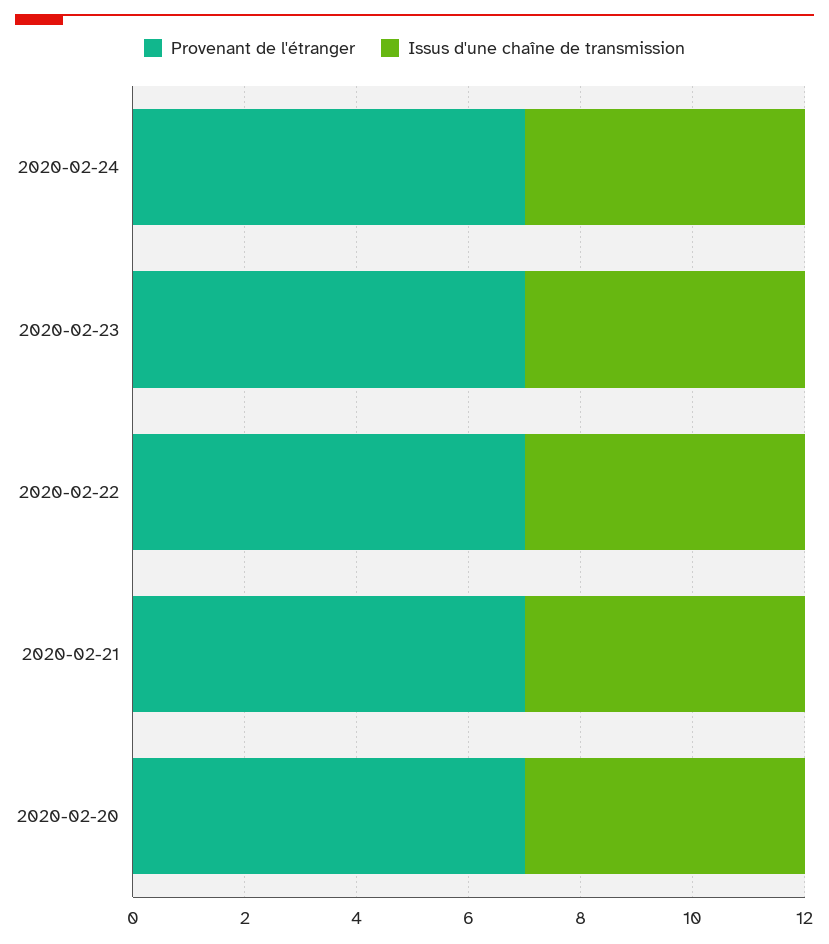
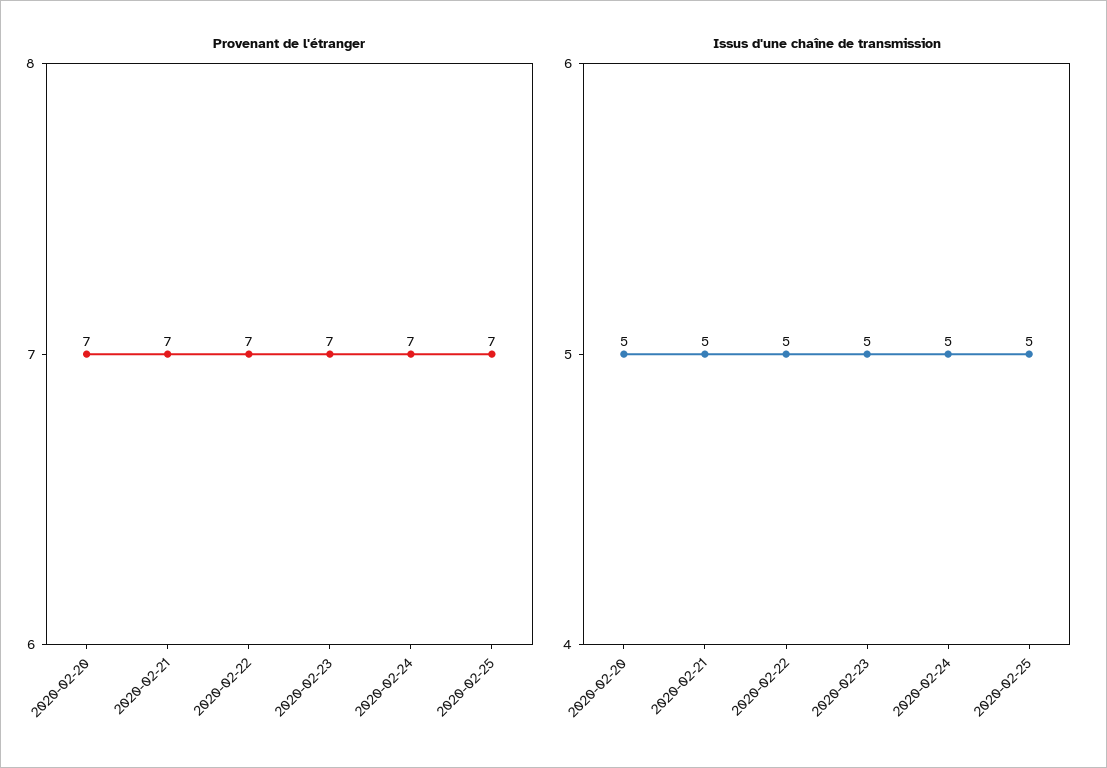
Provenant de l'étranger, 2020-02-25: none -> 7
Issus d'une chaîne de transmission, 2020-02-25: none -> 5

